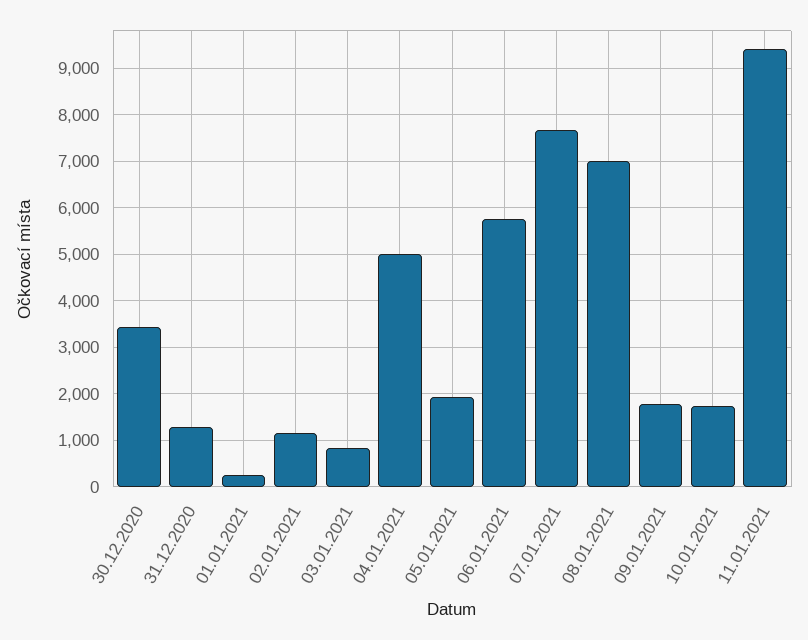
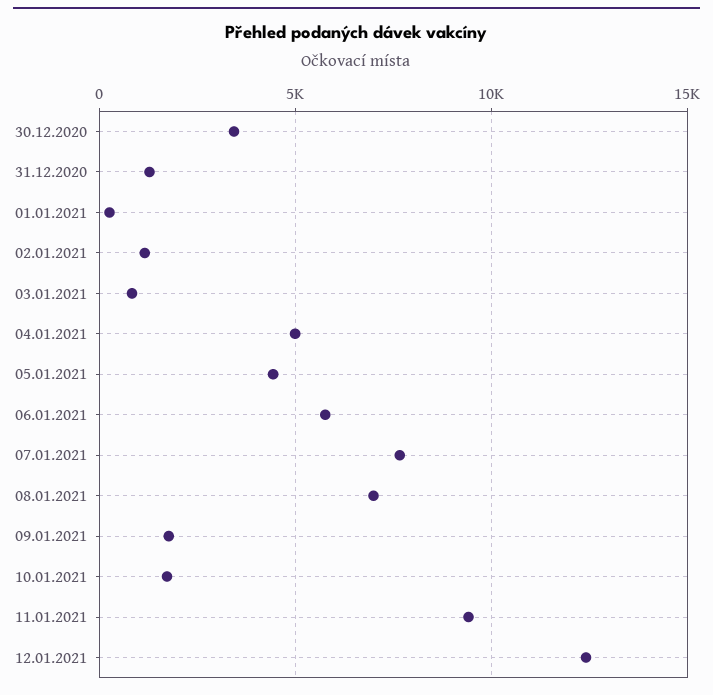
05.01.2021: 2000 -> 4500
12.01.2021: none -> 12500

